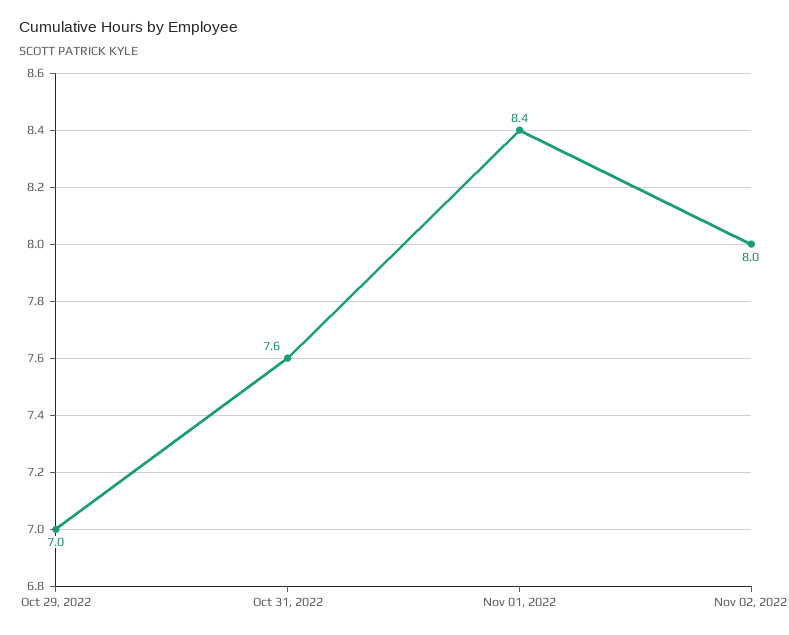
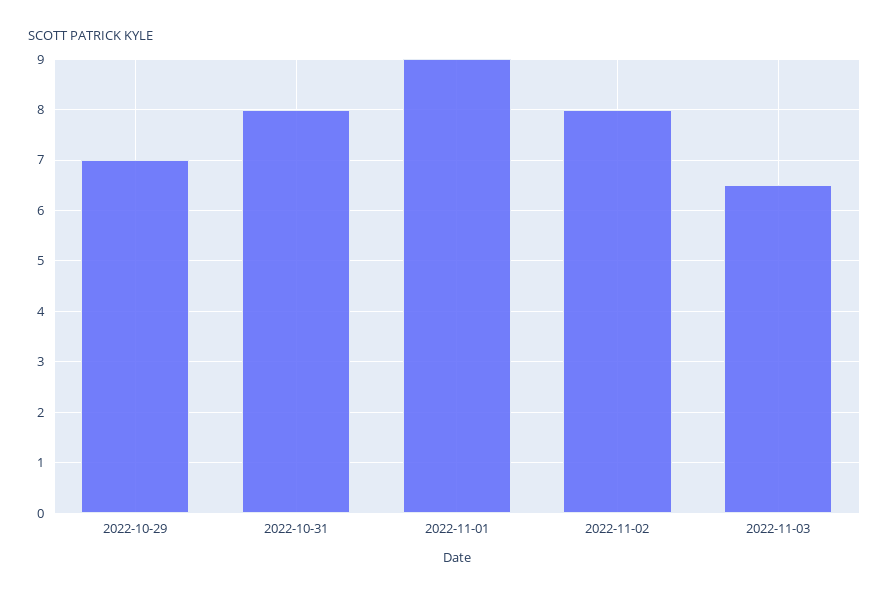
Oct 31, 2022: 7.6 -> 8
Nov 01, 2022: 8.4 -> 9
2022-11-03: none -> 6.5

